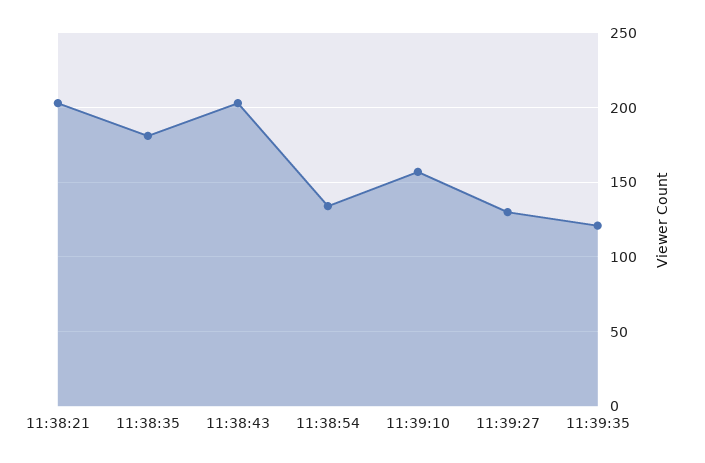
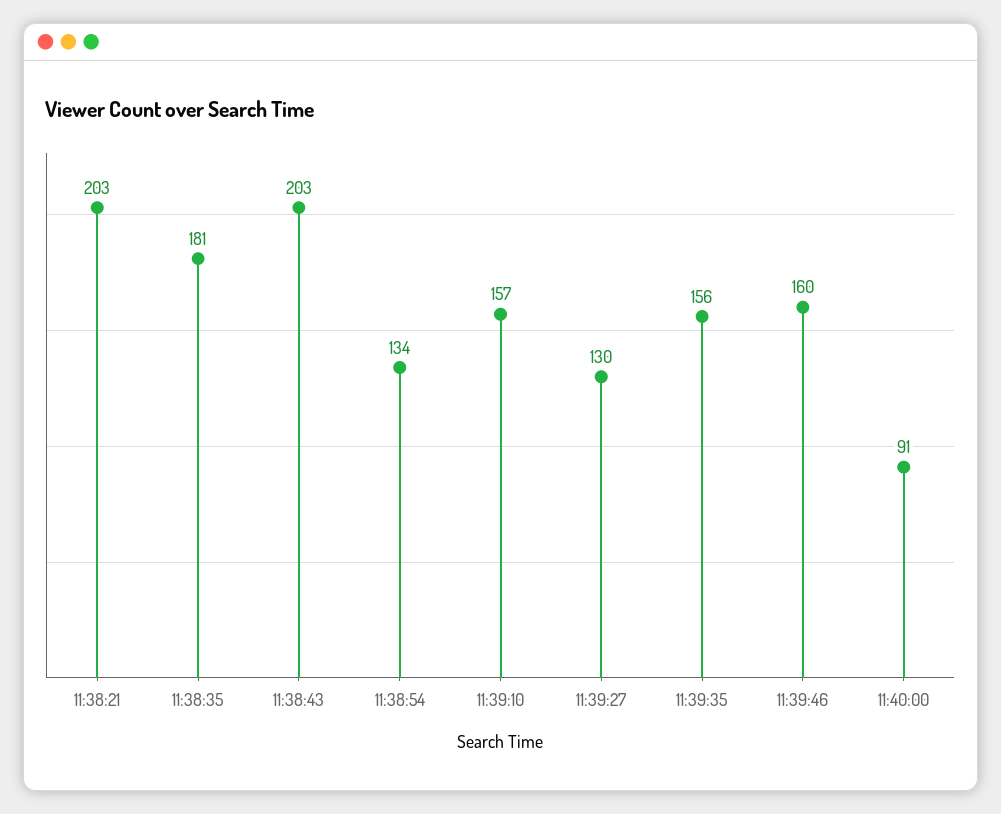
11:39:35: 120 -> 156
11:39:46: none -> 160
11:40:00: none -> 91

